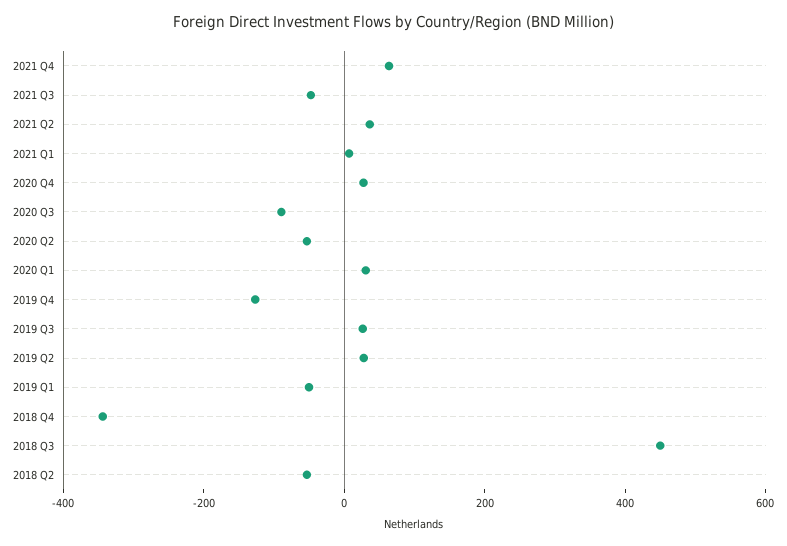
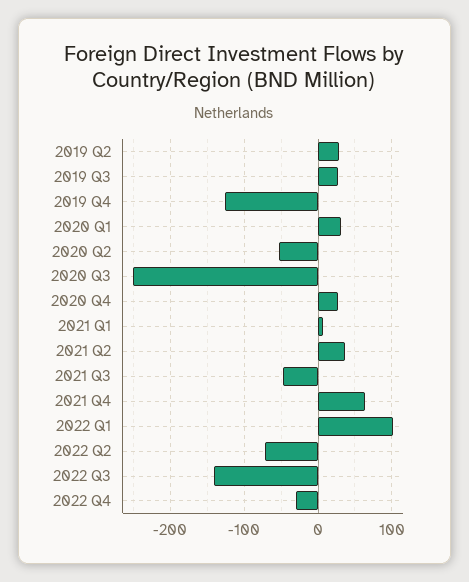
2020 Q3: -100 -> -250
2019 Q1: -50 -> none
2018 Q4: -350 -> none
2018 Q3: 450 -> none
2018 Q2: -50 -> none
2022 Q1: none -> 100
2022 Q2: none -> -70
2022 Q3: none -> -140
2022 Q4: none -> -30

